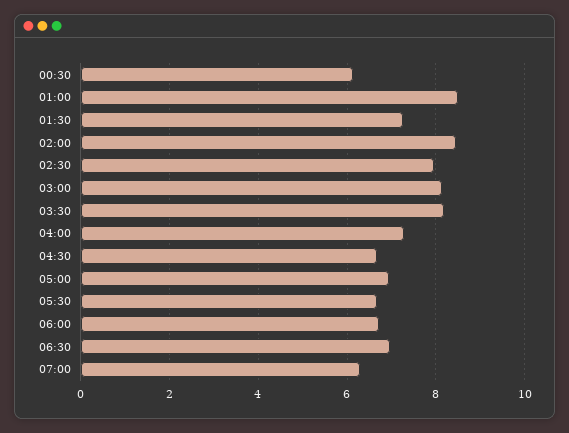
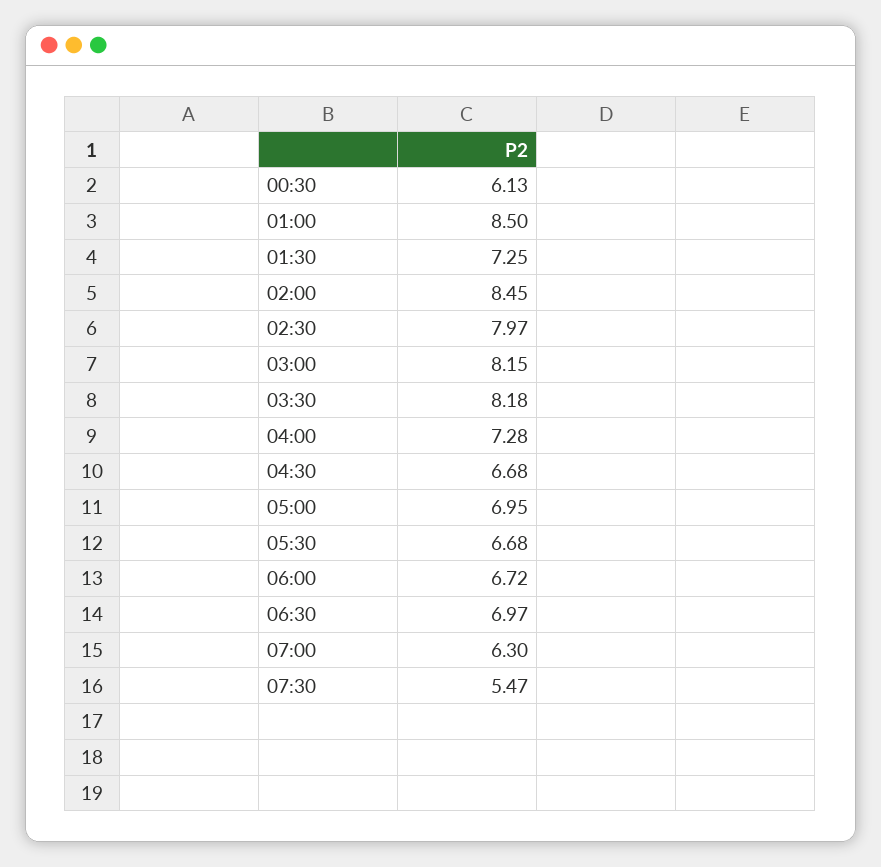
07:30: none -> 5.47

